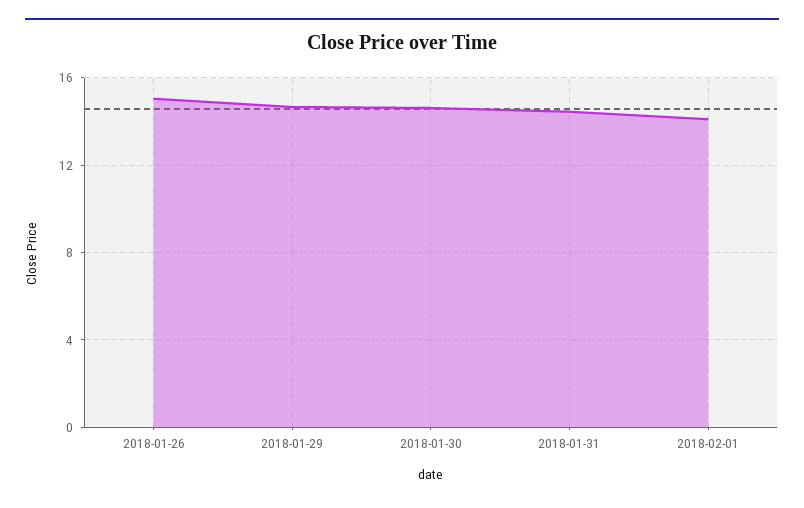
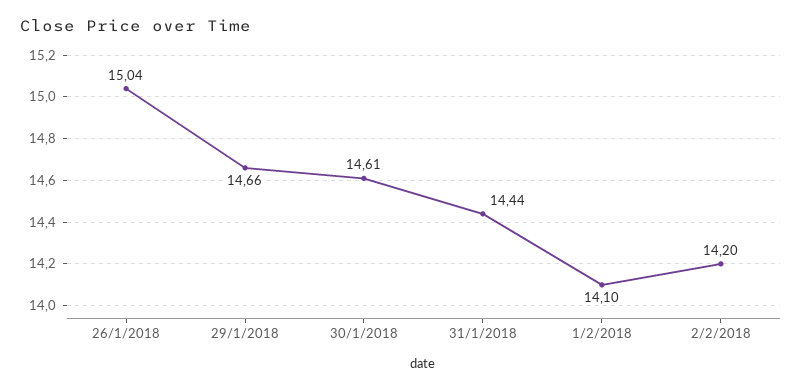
2/2/2018: none -> 14.2

